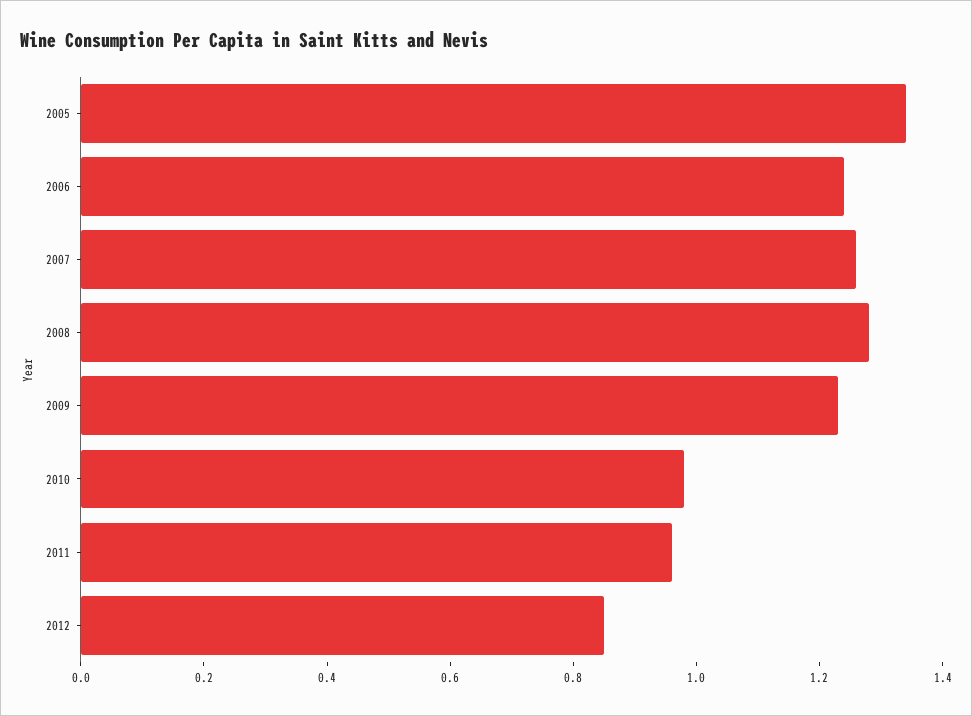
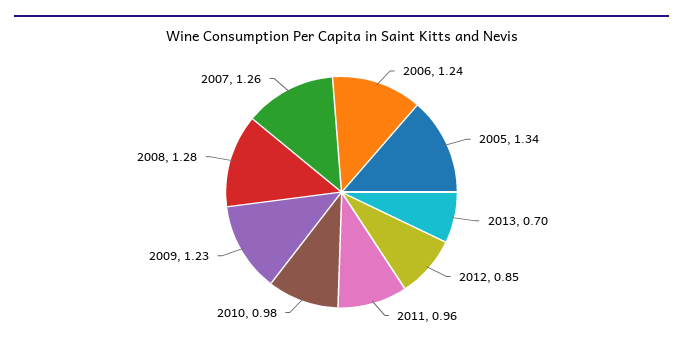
2013: none -> 0.7

